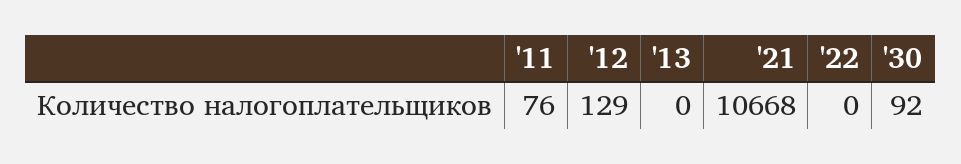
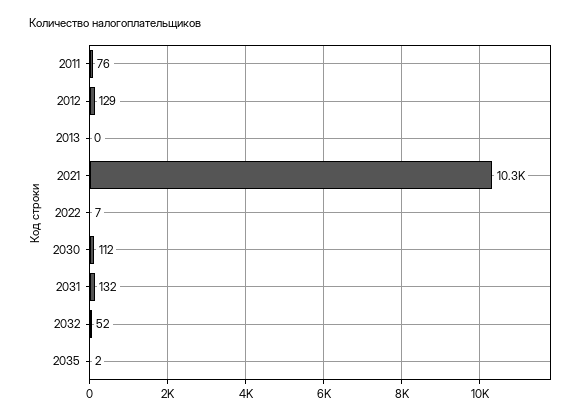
'21: 10668 -> 10300
'22: 0 -> 7
'30: 92 -> 112
2031: none -> 132
2032: none -> 52
2035: none -> 2

